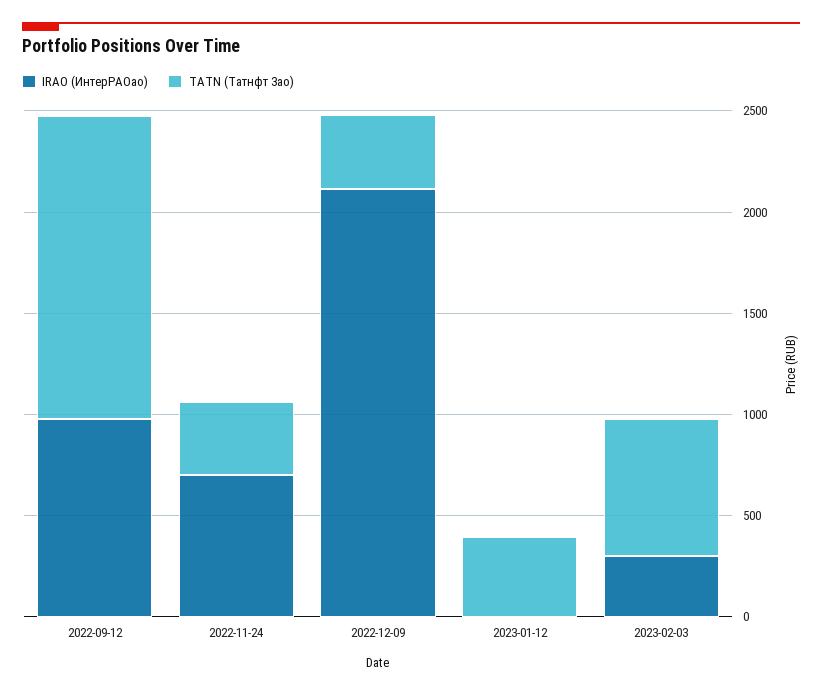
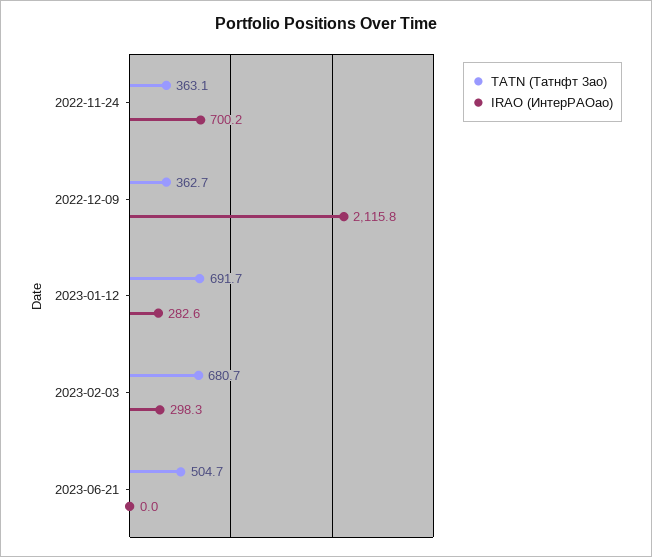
IRAO (ИнтерРАОао), 2022-09-12: 1000 -> none
TATN (Татнфт 3ао), 2022-09-12: 1500 -> none
IRAO (ИнтерРАОао), 2023-01-12: 0 -> 282.6
TATN (Татнфт 3ао), 2023-01-12: 400 -> 691.7
TATN (Татнфт 3ао), 2023-06-21: none -> 504.7
IRAO (ИнтерРАОао), 2023-06-21: none -> 0

